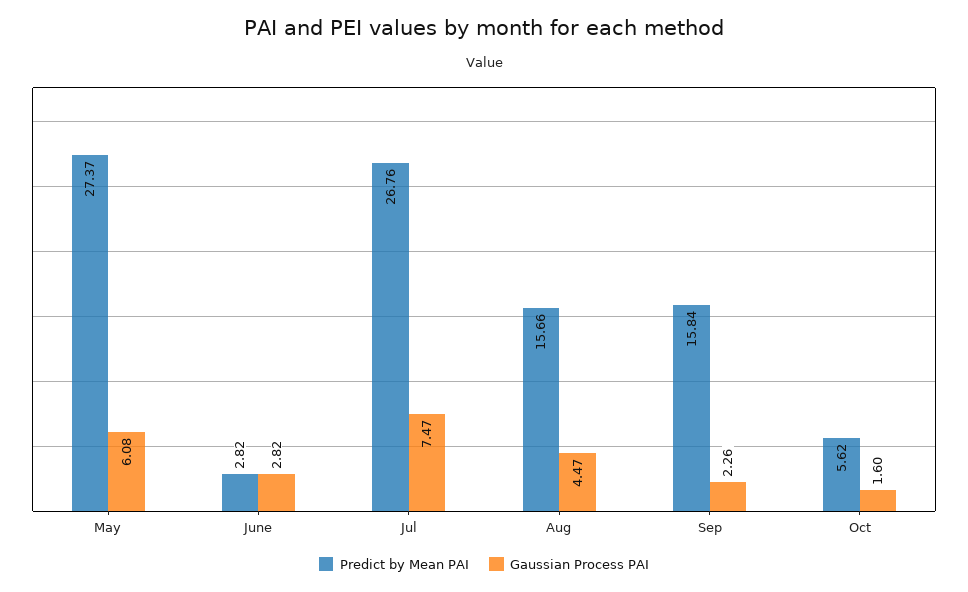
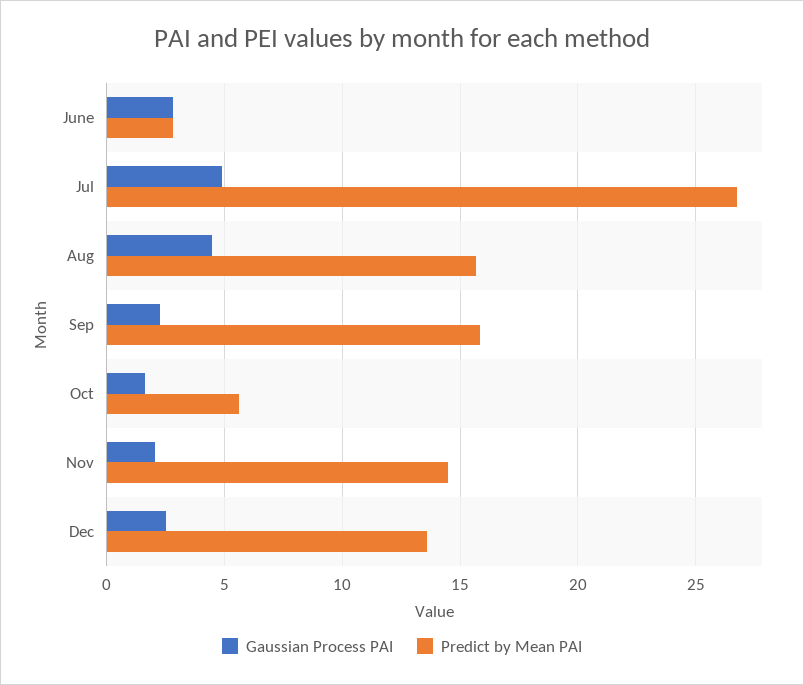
Predict by Mean PAI, May: 27.37 -> none
Gaussian Process PAI, May: 6.08 -> none
Gaussian Process PAI, Jul: 7.47 -> 5
Gaussian Process PAI, Nov: none -> 2
Predict by Mean PAI, Nov: none -> 14.5
Gaussian Process PAI, Dec: none -> 2.5
Predict by Mean PAI, Dec: none -> 13.5

